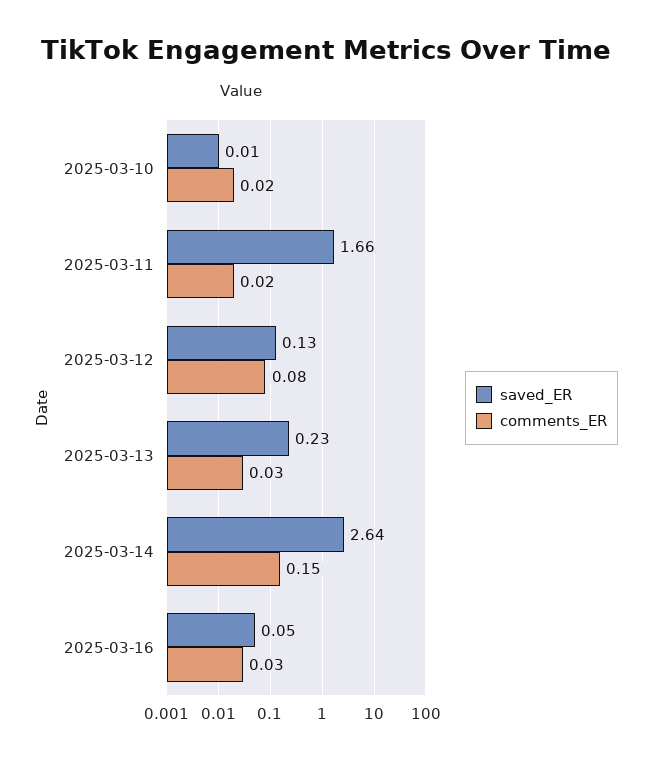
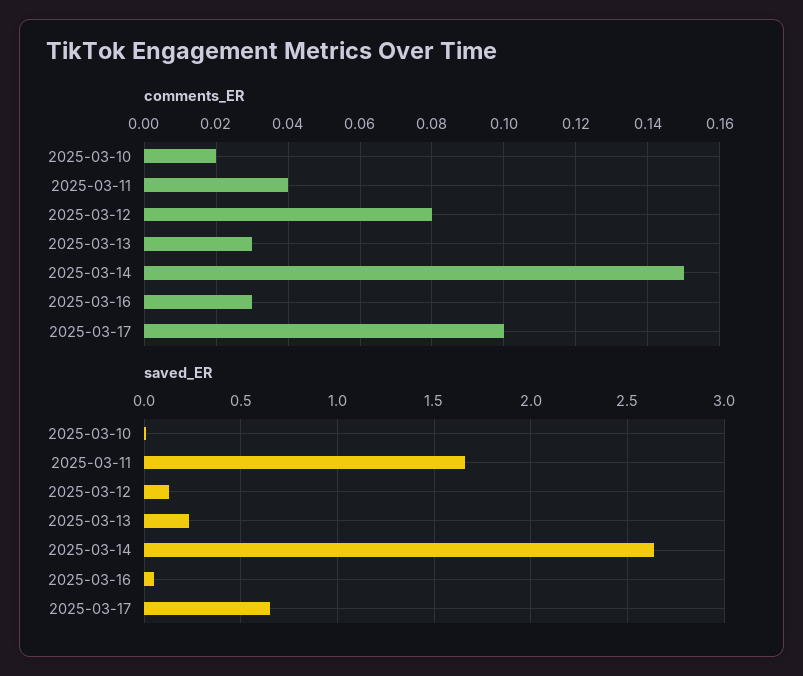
comments_ER, 2025-03-11: 0.02 -> 0.04
comments_ER, 2025-03-17: none -> 0.1
saved_ER, 2025-03-17: none -> 0.65

